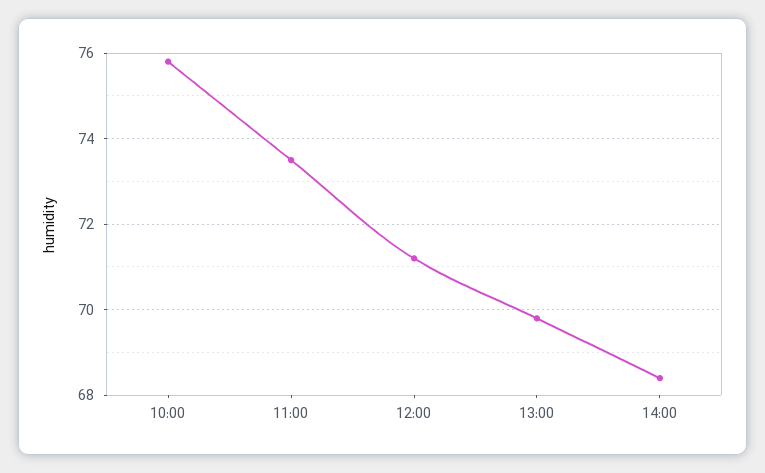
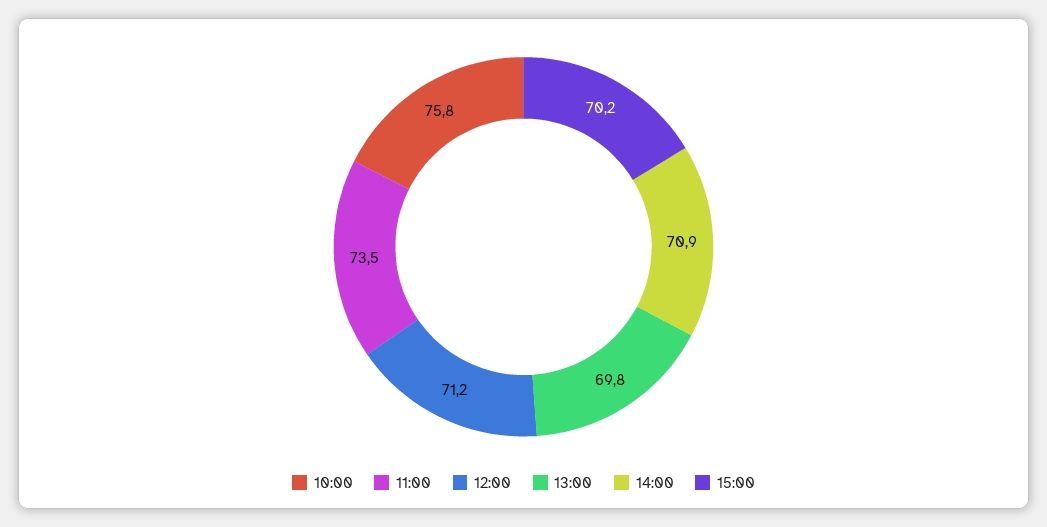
14:00: 68.5 -> 70.9
15:00: none -> 70.2

